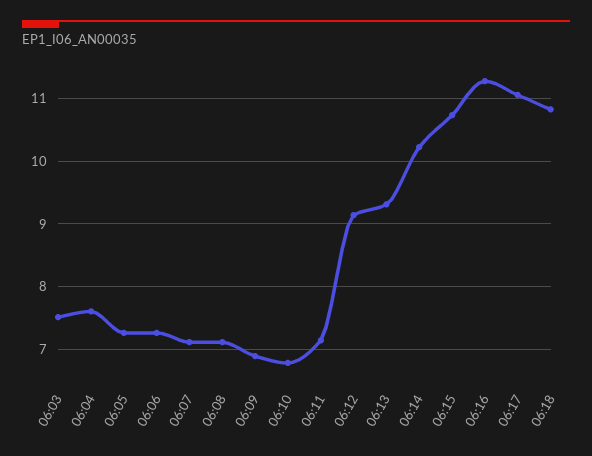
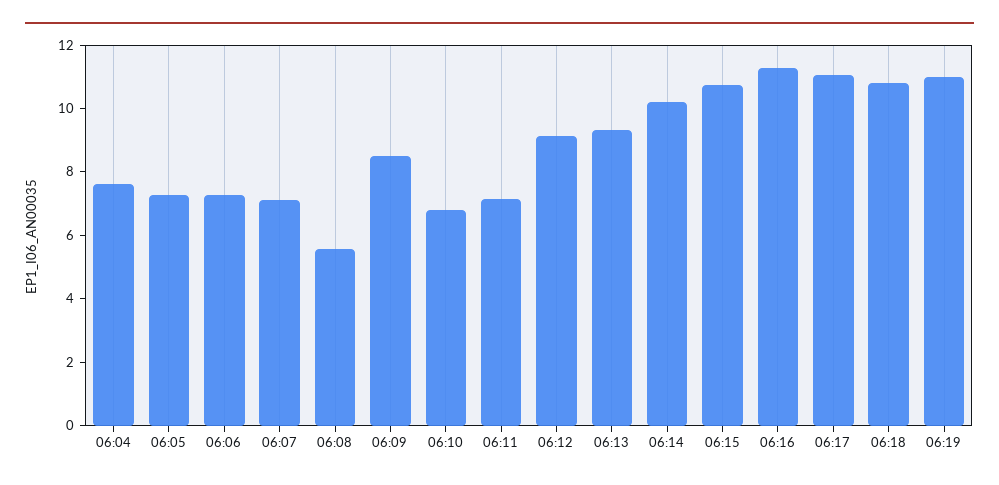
06:03: 7.5 -> none
06:08: 7.1 -> 5.5
06:09: 6.9 -> 8.5
06:19: none -> 11

